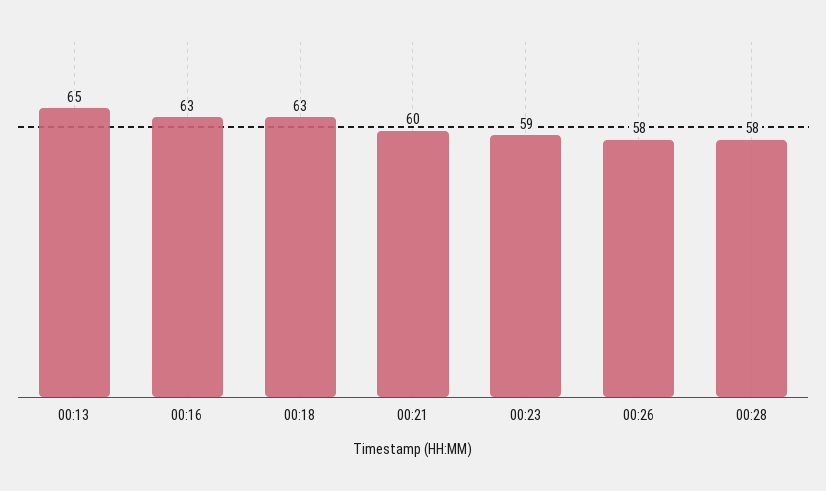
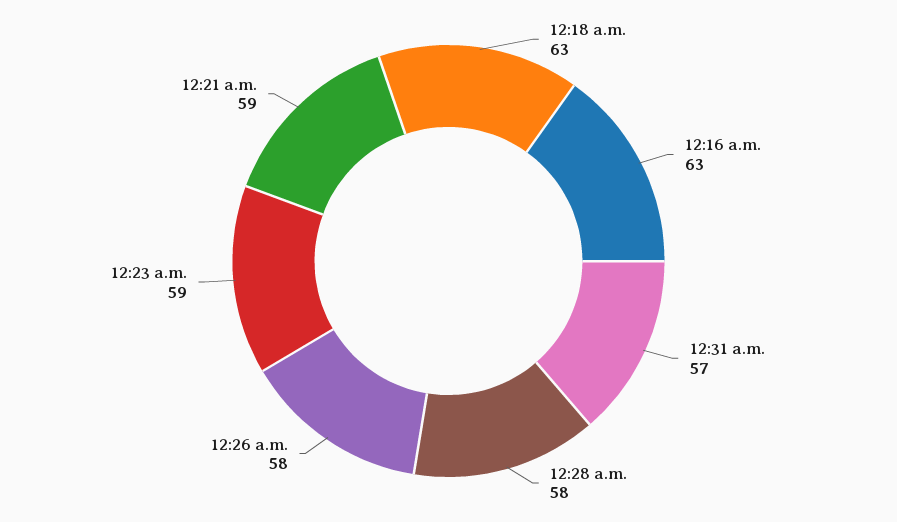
00:13: 65 -> none
00:21: 60 -> 59
12:31 a.m.: none -> 57

